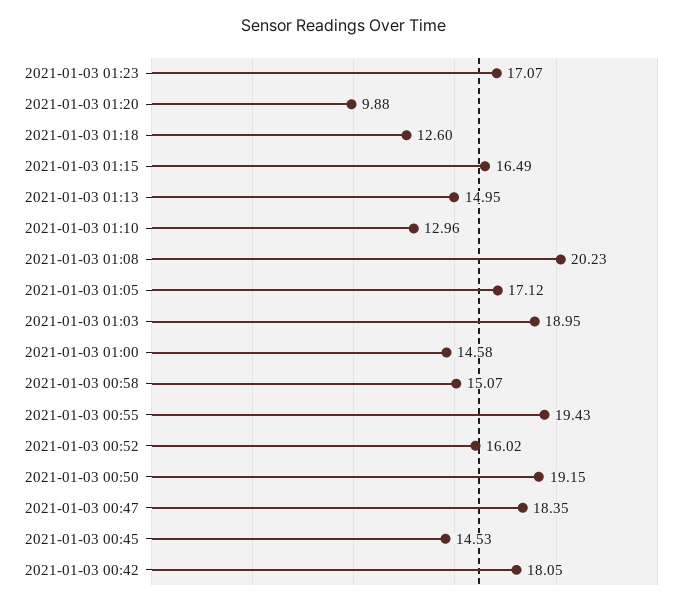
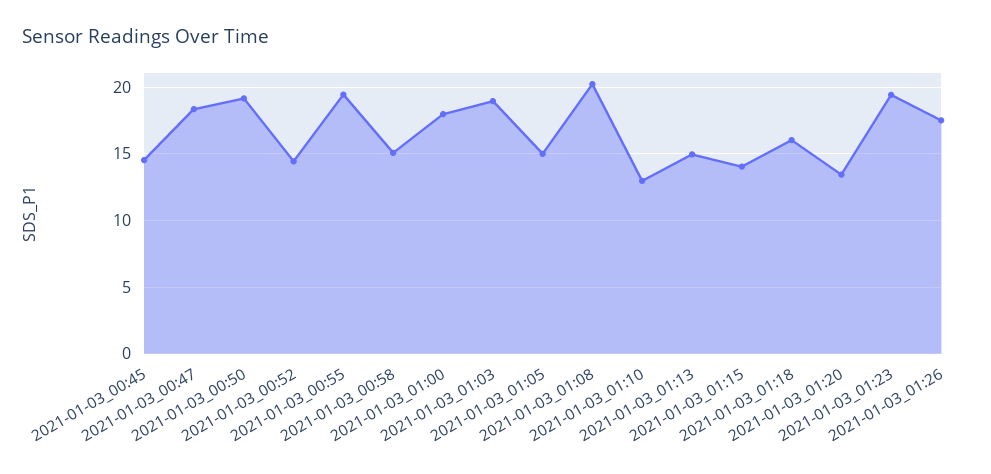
2021-01-03 01:23: 17.07 -> 19.5
2021-01-03 01:20: 9.88 -> 13.5
2021-01-03 01:18: 12.6 -> 16
2021-01-03 01:15: 16.49 -> 14
2021-01-03 01:05: 17.12 -> 15
2021-01-03 01:00: 14.58 -> 18
2021-01-03 00:52: 16.02 -> 14.5
2021-01-03 00:42: 18.05 -> none
2021-01-03_01:26: none -> 17.5

